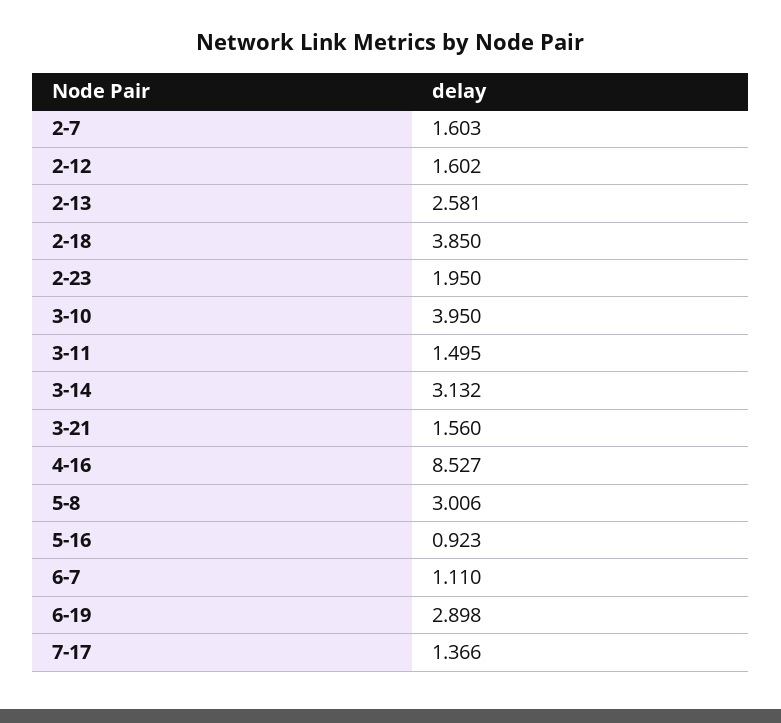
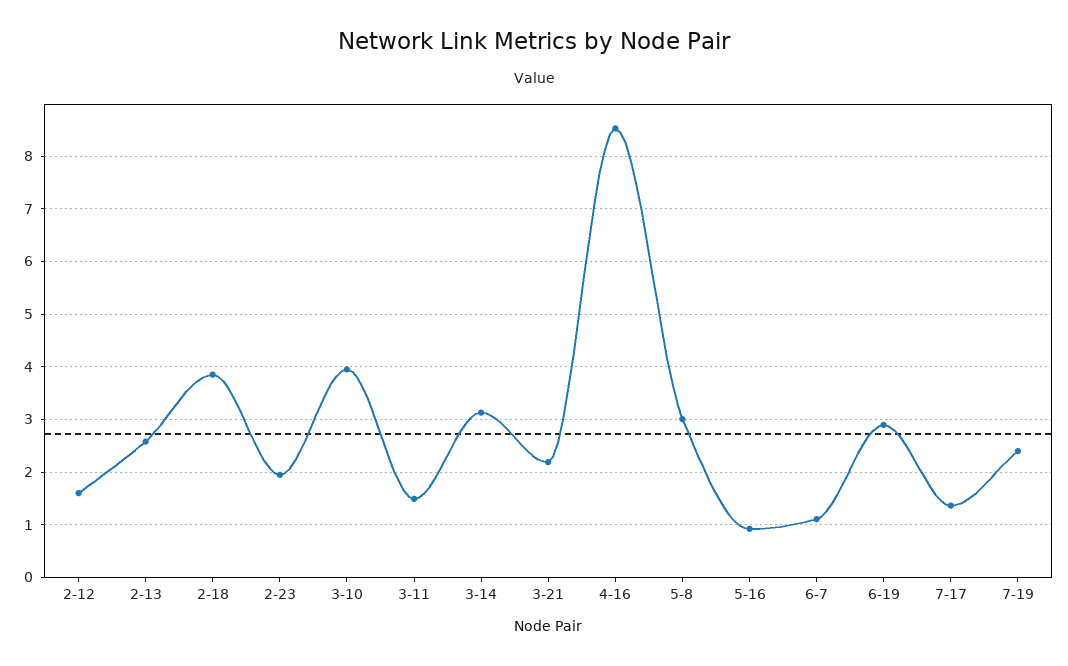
2-7: 1.603 -> none
3-21: 1.56 -> 2.2
7-19: none -> 2.4

